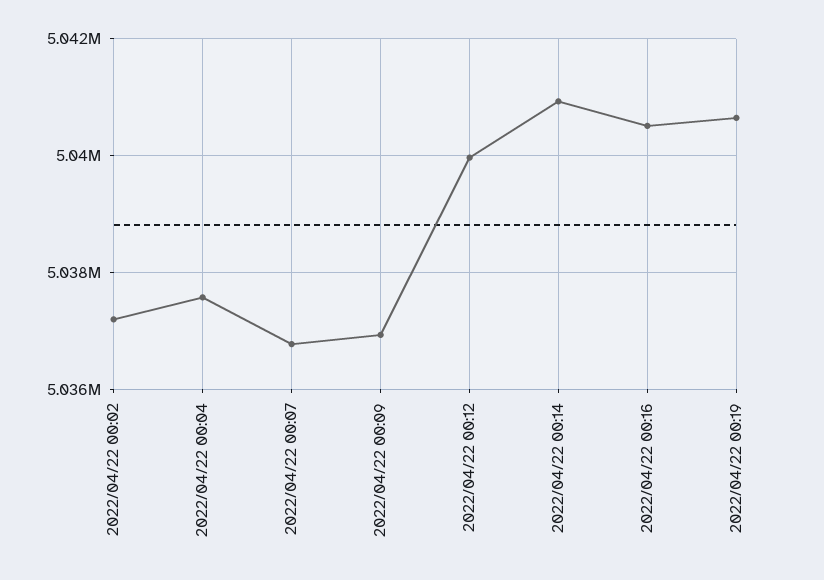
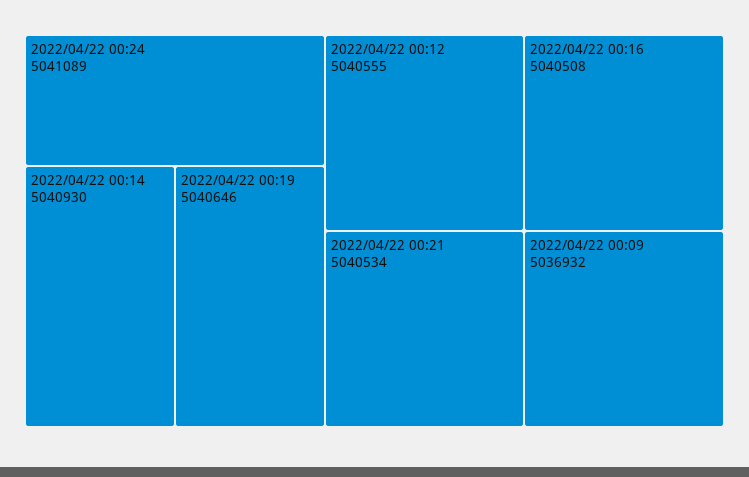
2022/04/22 00:02: 5037200 -> none
2022/04/22 00:04: 5037600 -> none
2022/04/22 00:07: 5036800 -> none
2022/04/22 00:12: 5040000 -> 5040555
2022/04/22 00:24: none -> 5041089
2022/04/22 00:21: none -> 5040534

